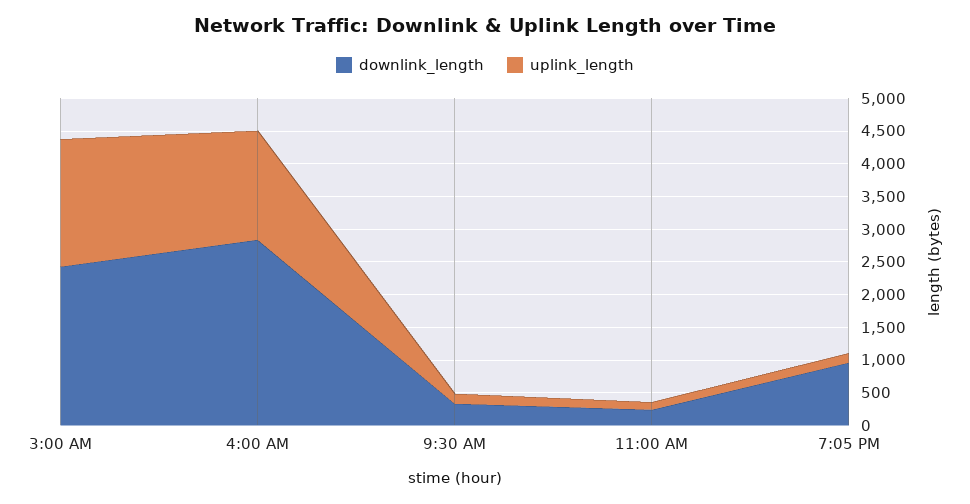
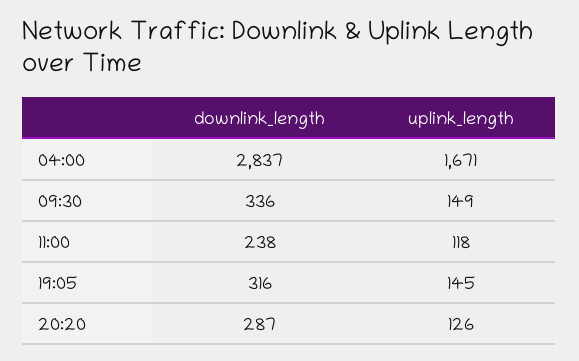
downlink_length, 3:00 AM: 2500 -> none
uplink_length, 3:00 AM: 2000 -> none
downlink_length, 7:05 PM: 1000 -> 316
downlink_length, 20:20: none -> 287
uplink_length, 20:20: none -> 126

